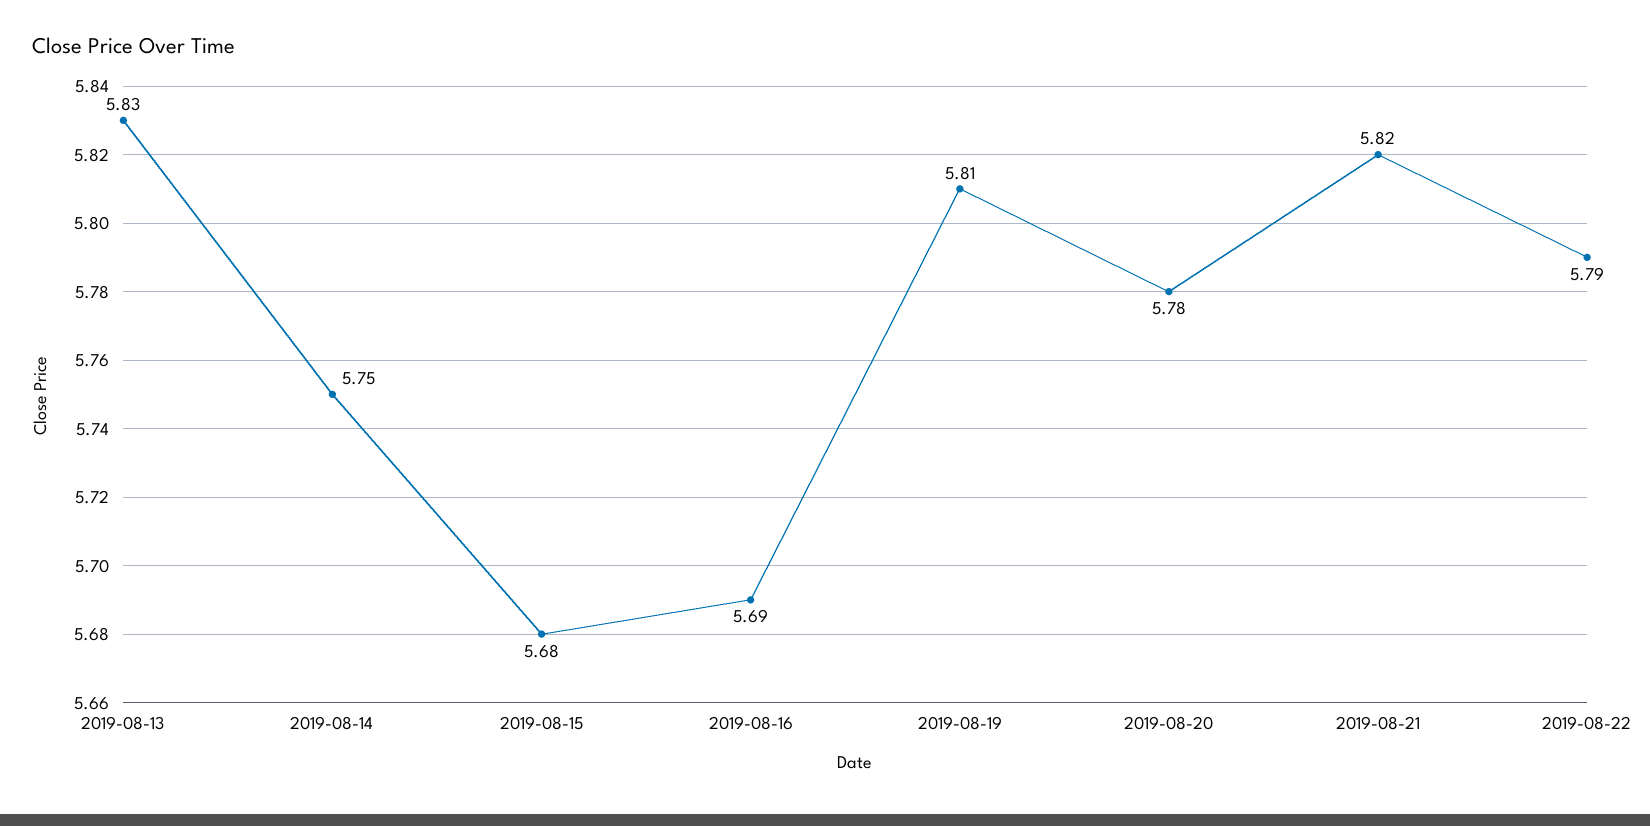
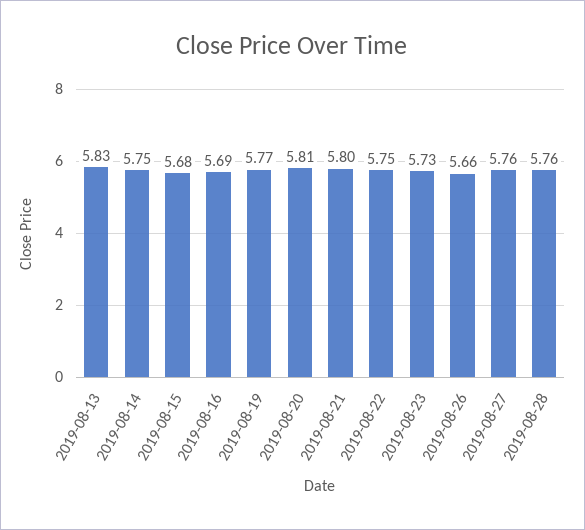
2019-08-19: 5.81 -> 5.77
2019-08-20: 5.78 -> 5.81
2019-08-21: 5.82 -> 5.8
2019-08-22: 5.79 -> 5.75
2019-08-23: none -> 5.73
2019-08-26: none -> 5.66
2019-08-27: none -> 5.76
2019-08-28: none -> 5.76

